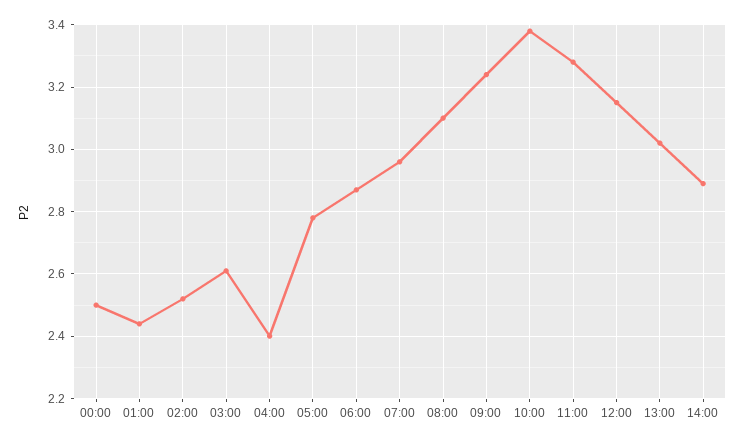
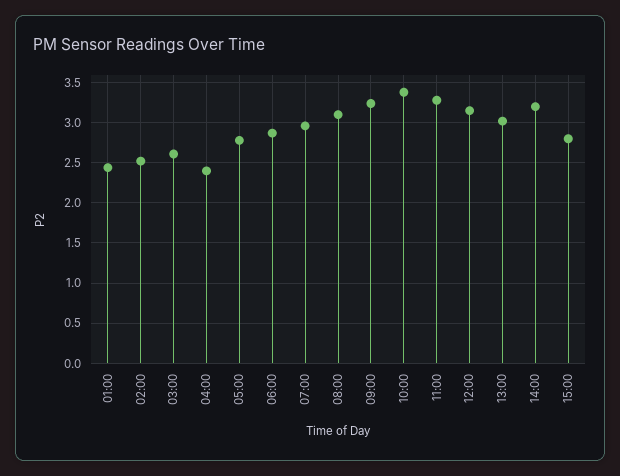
00:00: 2.5 -> none
14:00: 2.9 -> 3.2
15:00: none -> 2.8

